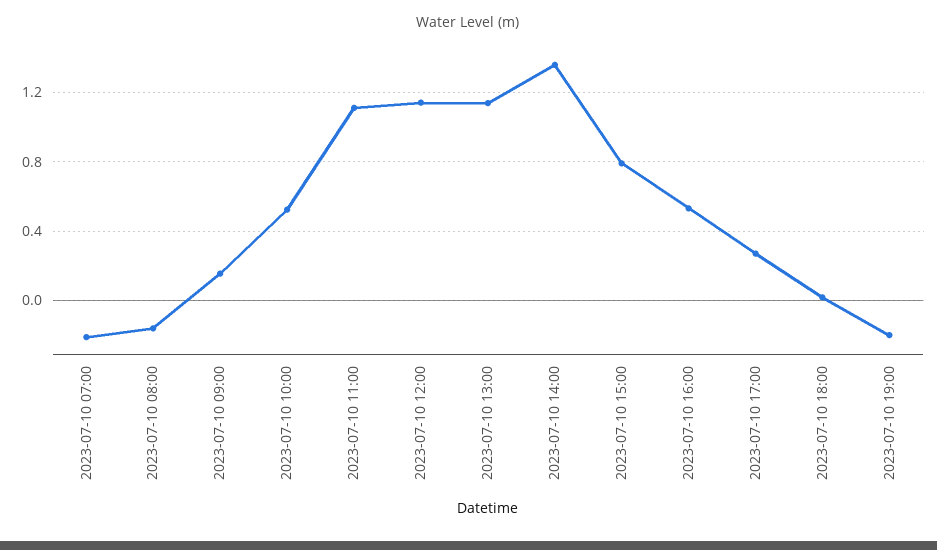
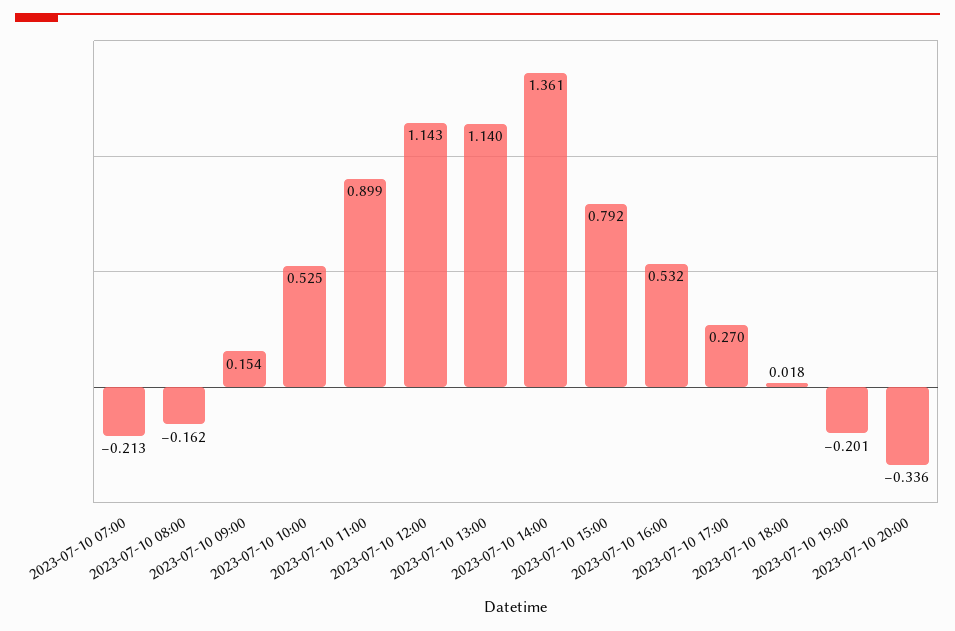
2023-07-10 11:00: 1.1 -> 0.899
2023-07-10 20:00: none -> -0.336

